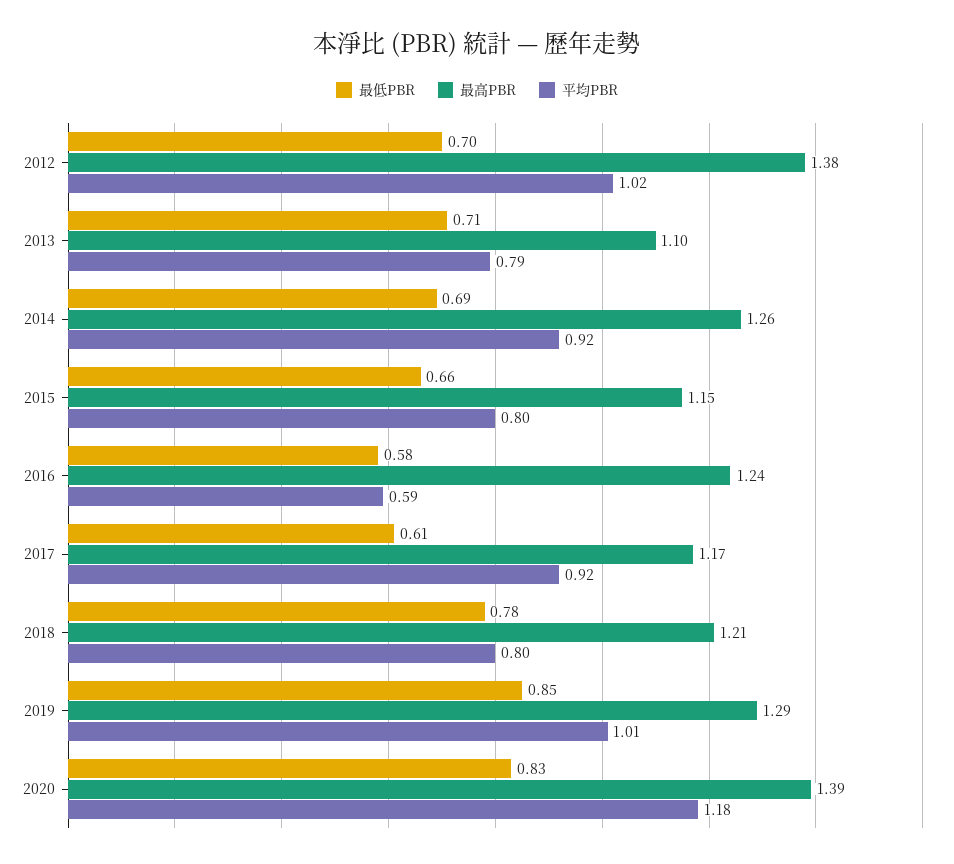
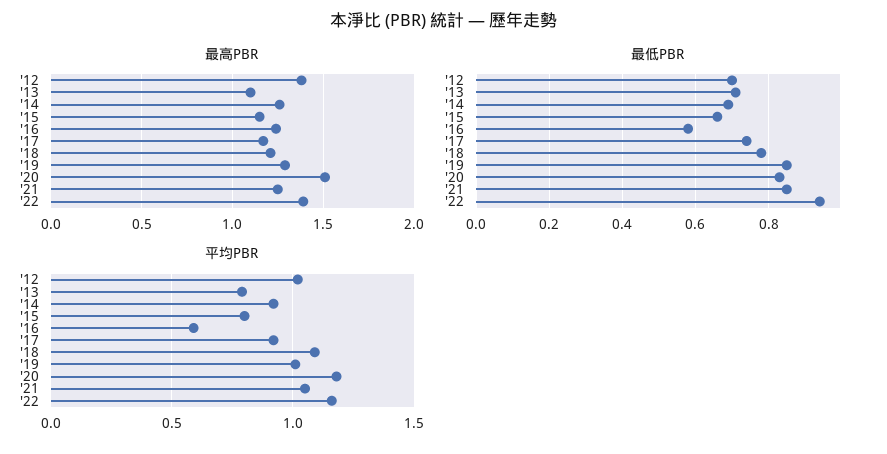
最低PBR, 2017: 0.61 -> 0.75
平均PBR, 2018: 0.8 -> 1.1
最高PBR, 2020: 1.39 -> 1.5
最高PBR, '21: none -> 1.25
最高PBR, '22: none -> 1.4
最低PBR, '21: none -> 0.85
最低PBR, '22: none -> 0.95
平均PBR, '21: none -> 1.05
平均PBR, '22: none -> 1.15

